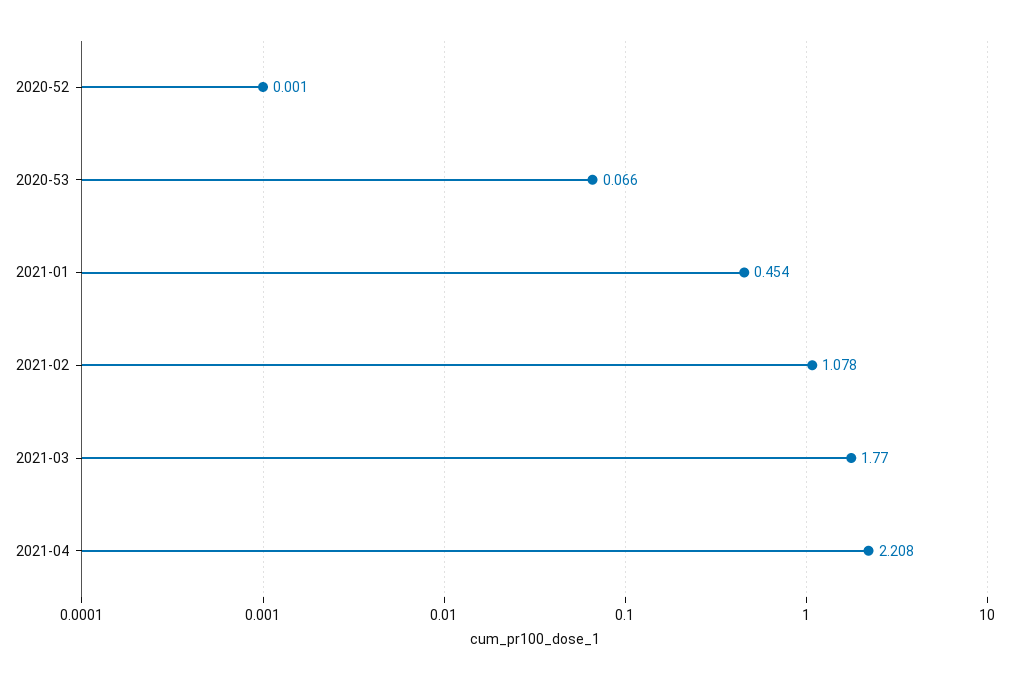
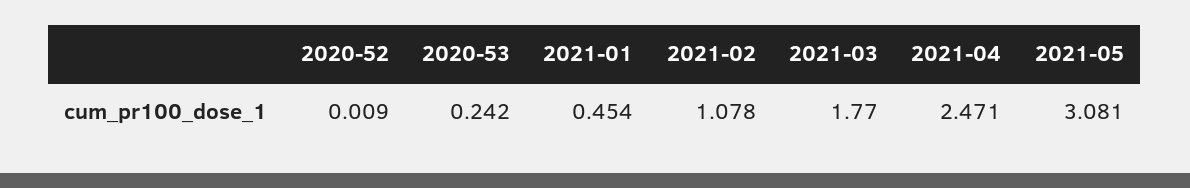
2020-52: 0.001 -> 0.009
2020-53: 0.066 -> 0.242
2021-04: 2.208 -> 2.471
2021-05: none -> 3.081

